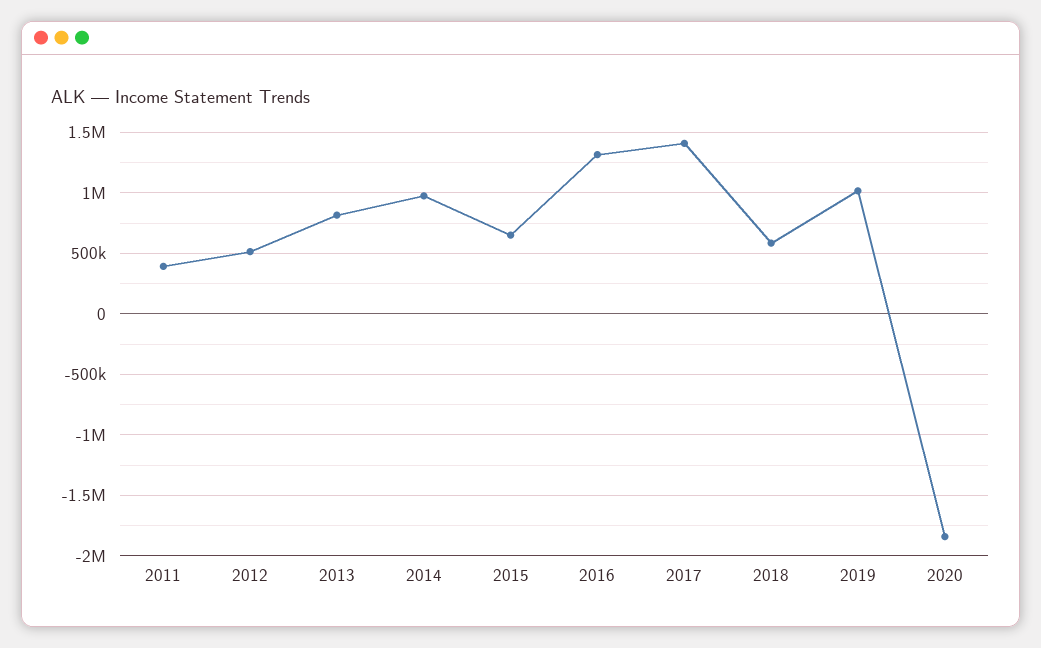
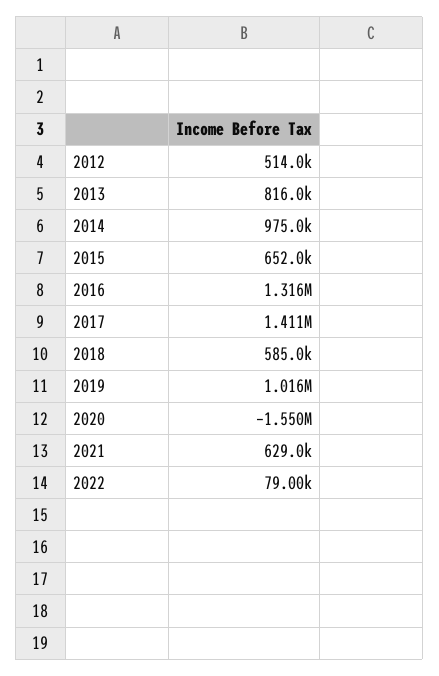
2011: 400000 -> none
2020: -1850000 -> -1550000
2021: none -> 629000
2022: none -> 79000

